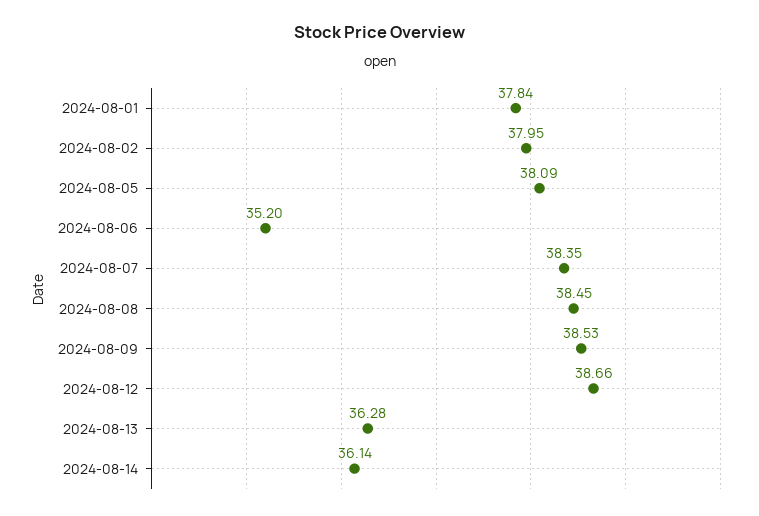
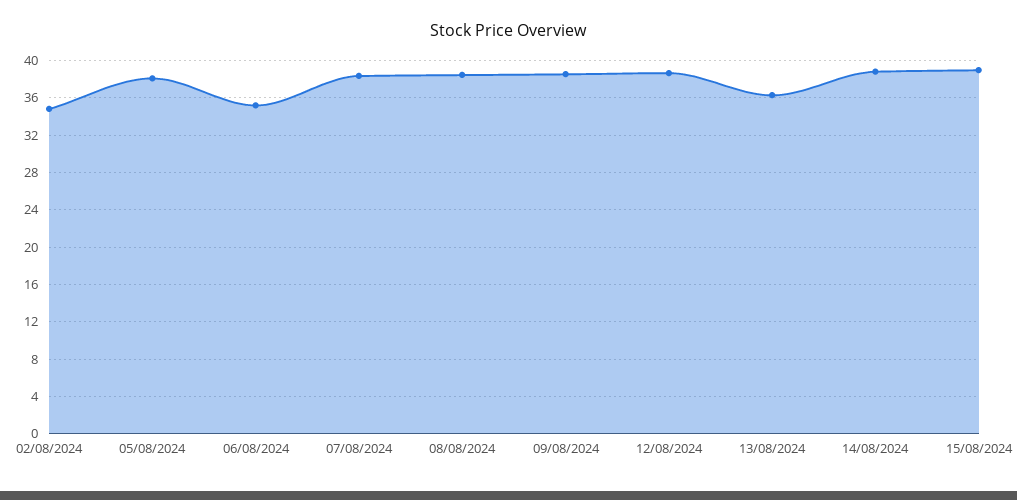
2024-08-01: 37.84 -> none
2024-08-02: 37.95 -> 35
2024-08-14: 36.14 -> 39
15/08/2024: none -> 39

